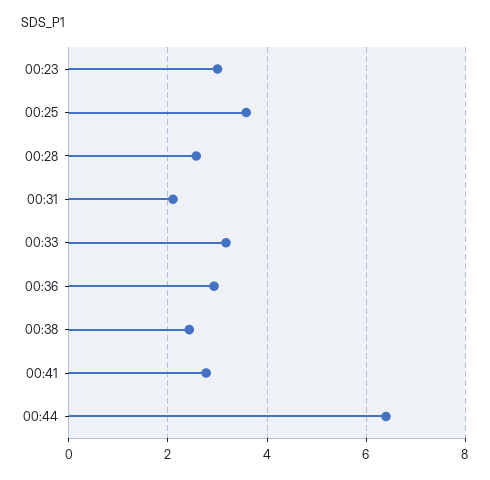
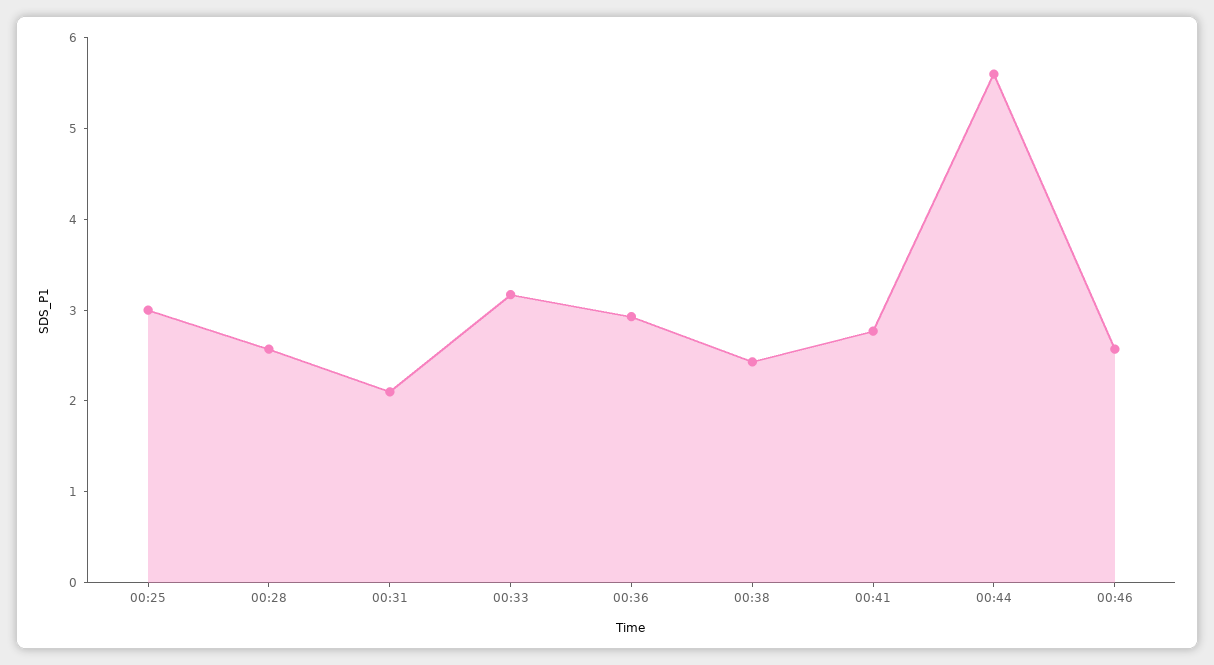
00:23: 3 -> none
00:25: 3.6 -> 3
00:44: 6.4 -> 5.6
00:46: none -> 2.6

